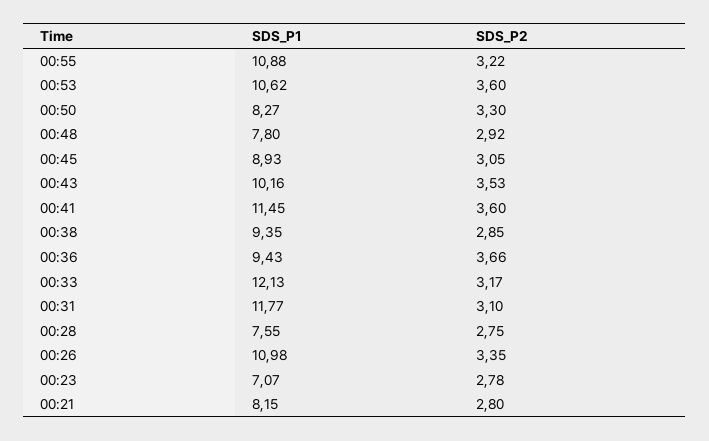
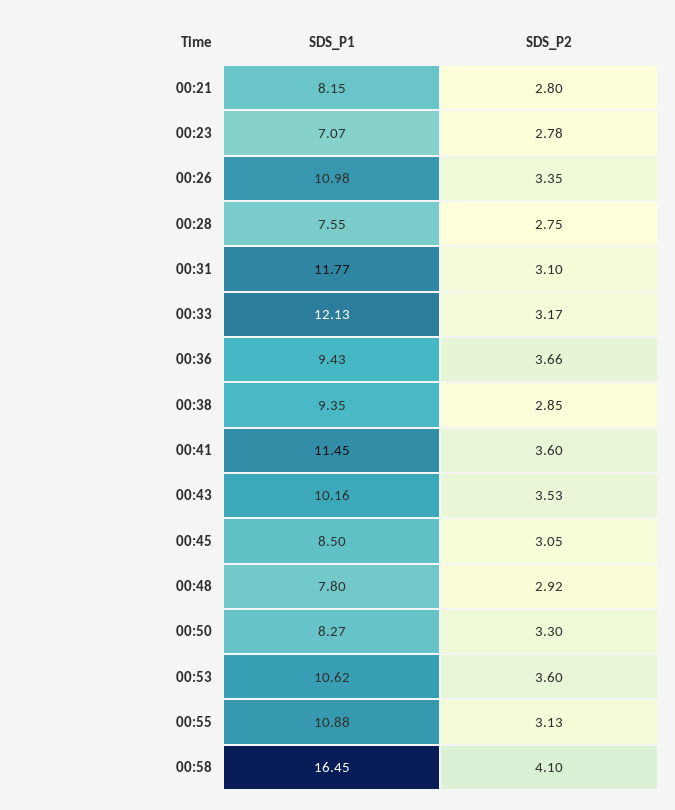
SDS_P2, 00:55: 3.22 -> 3.13
SDS_P1, 00:45: 8.93 -> 8.5
SDS_P1, 00:58: none -> 16.45
SDS_P2, 00:58: none -> 4.1

